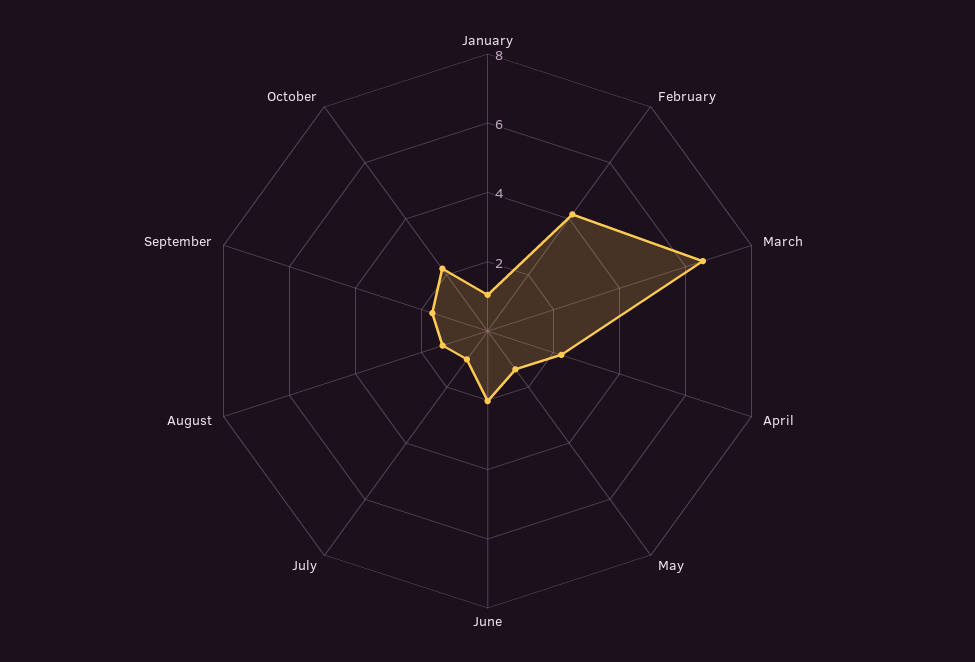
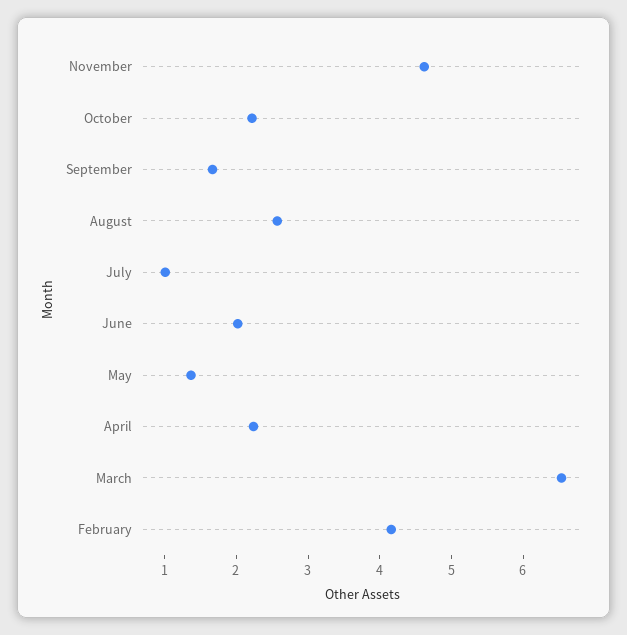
January: 1 -> none
August: 1.5 -> 2.6
November: none -> 4.6

